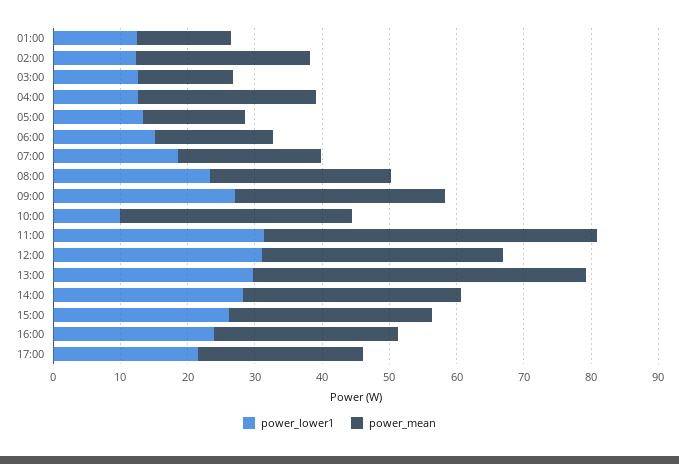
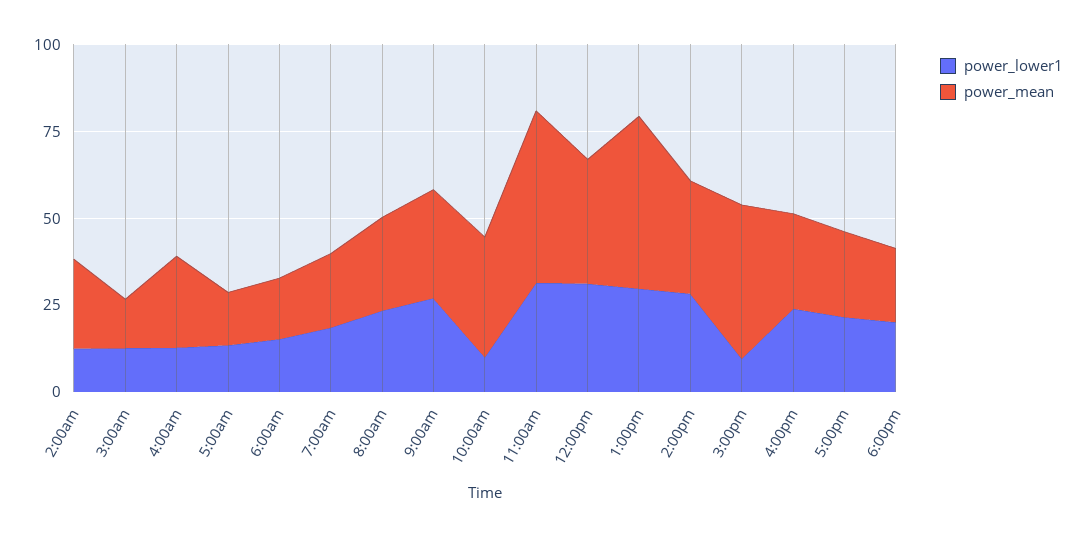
power_lower1, 01:00: 12 -> none
power_mean, 01:00: 14 -> none
power_lower1, 15:00: 26 -> 10
power_mean, 15:00: 30 -> 45
power_lower1, 6:00pm: none -> 20
power_mean, 6:00pm: none -> 20

